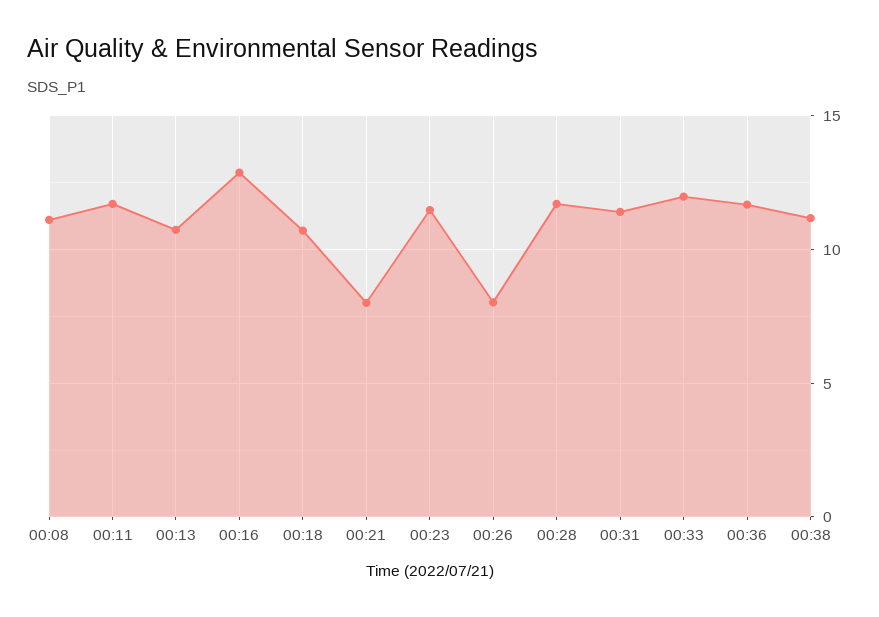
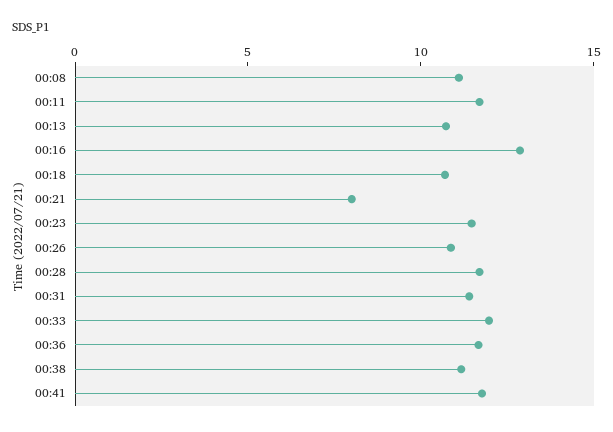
00:26: 8 -> 11
00:41: none -> 12

